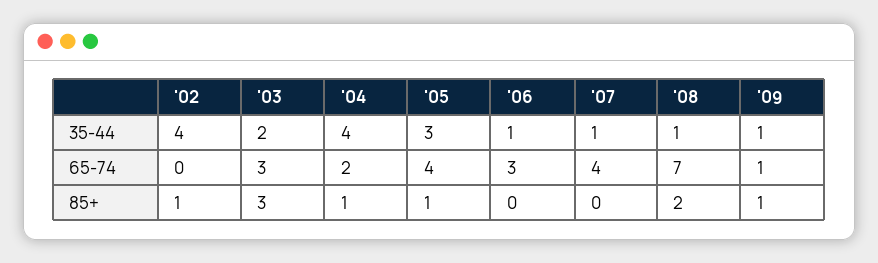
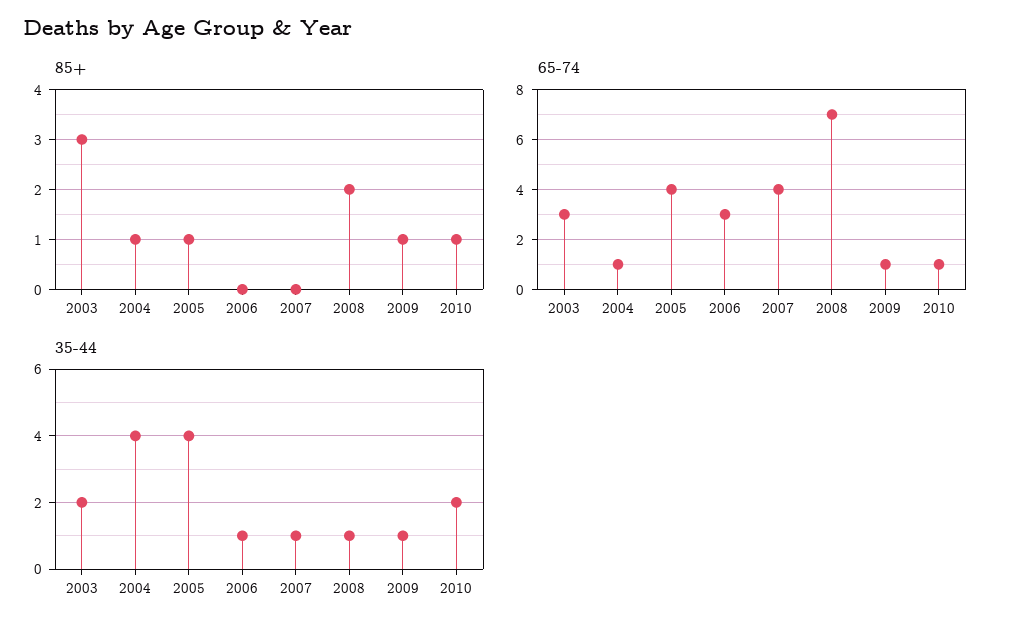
35-44, '02: 4 -> none
35-44, '05: 3 -> 4
65-74, '02: 0 -> none
65-74, '04: 2 -> 1
85+, '02: 1 -> none
85+, 2010: none -> 1
65-74, 2010: none -> 1
35-44, 2010: none -> 2

